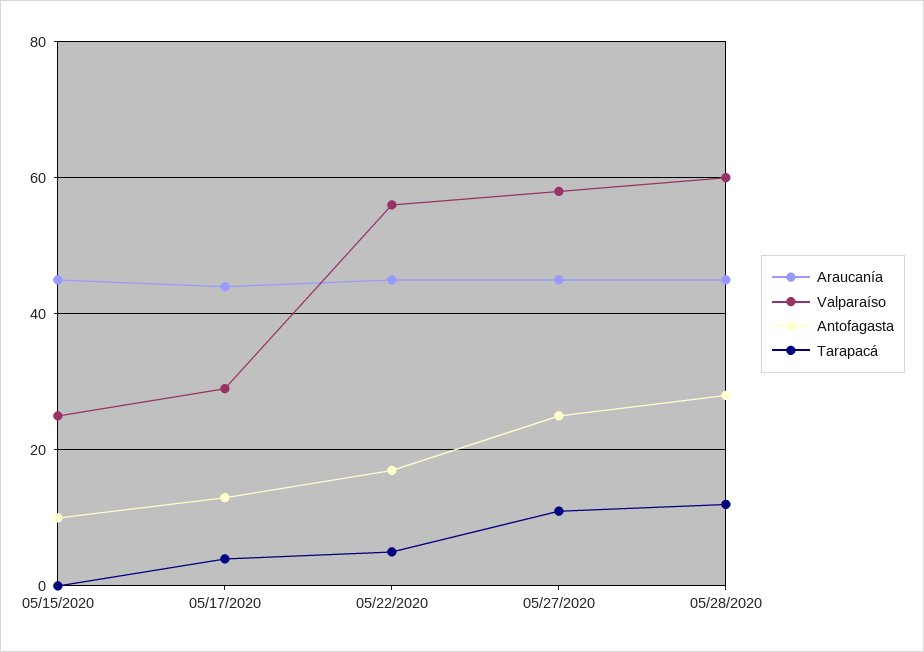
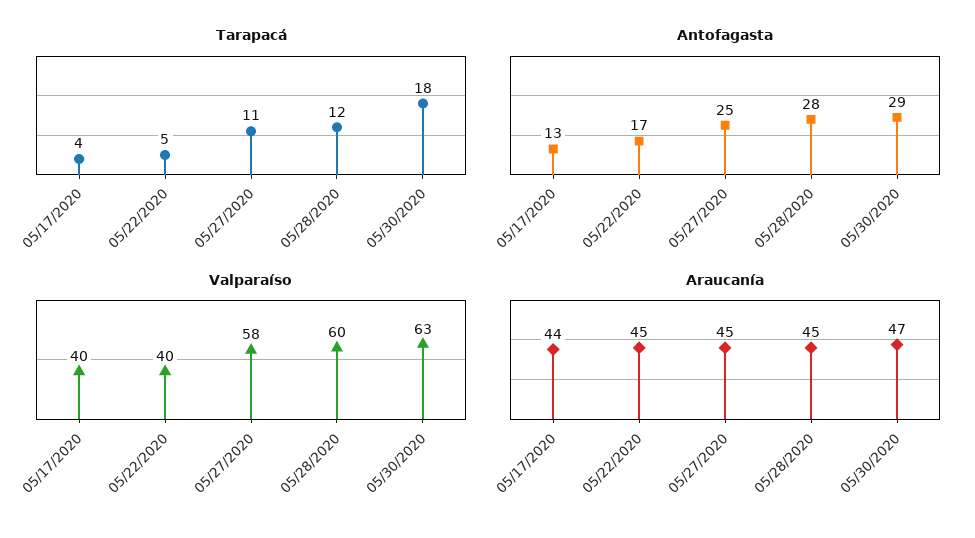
Araucanía, 05/15/2020: 45 -> none
Valparaíso, 05/15/2020: 25 -> none
Antofagasta, 05/15/2020: 10 -> none
Tarapacá, 05/15/2020: 0 -> none
Valparaíso, 05/17/2020: 30 -> 40
Valparaíso, 05/22/2020: 55 -> 40
Tarapacá, 05/30/2020: none -> 18
Antofagasta, 05/30/2020: none -> 29
Valparaíso, 05/30/2020: none -> 63
Araucanía, 05/30/2020: none -> 47

